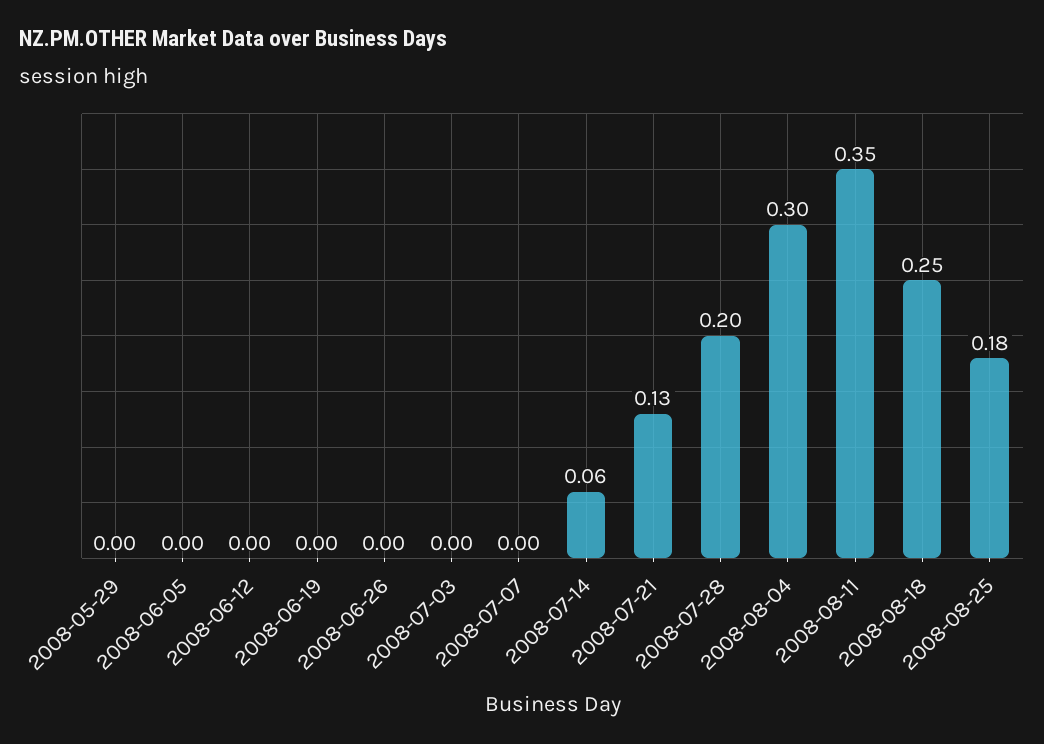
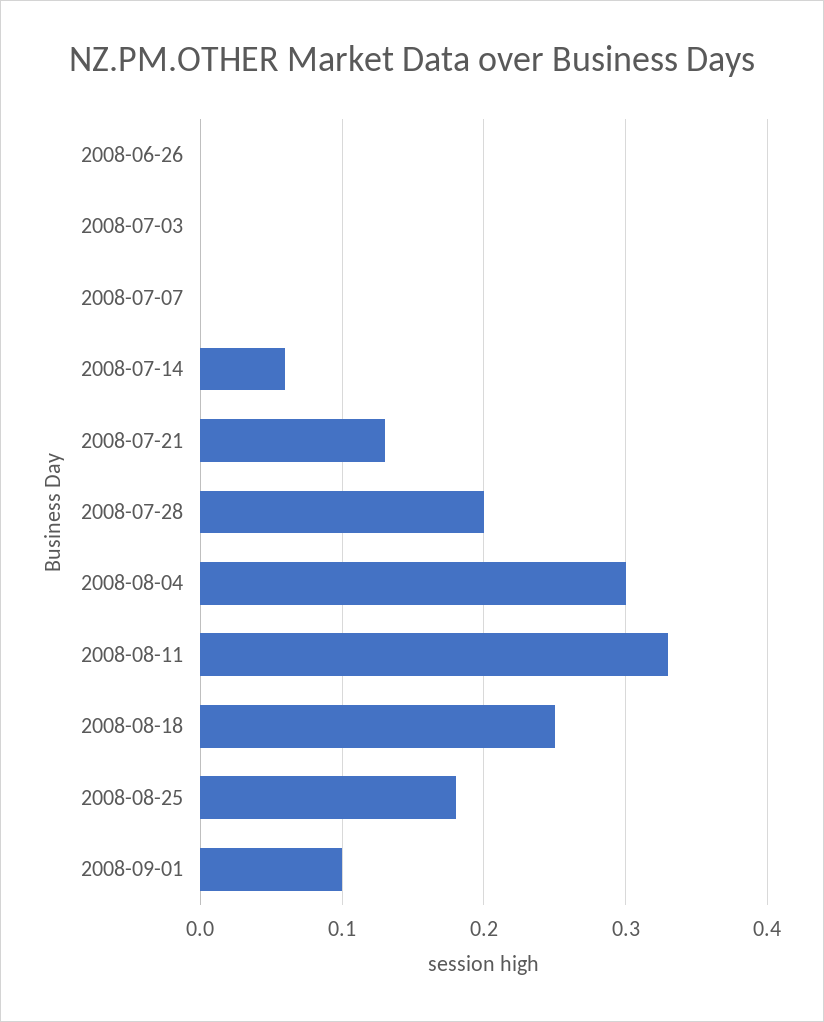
2008-05-29: 0 -> none
2008-06-05: 0 -> none
2008-06-12: 0 -> none
2008-06-19: 0 -> none
2008-08-11: 0.35 -> 0.33
2008-09-01: none -> 0.1

